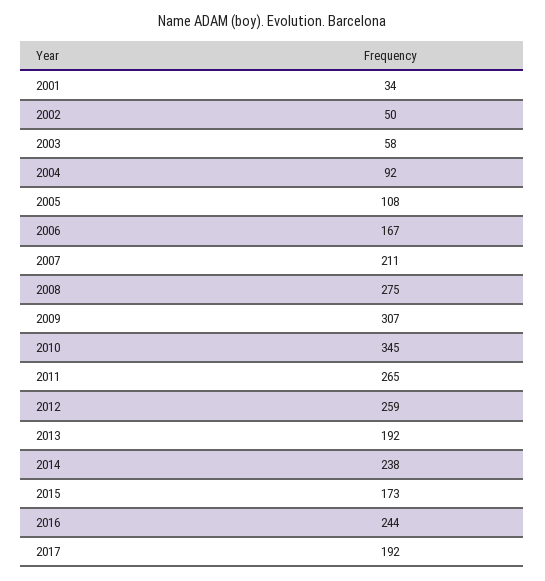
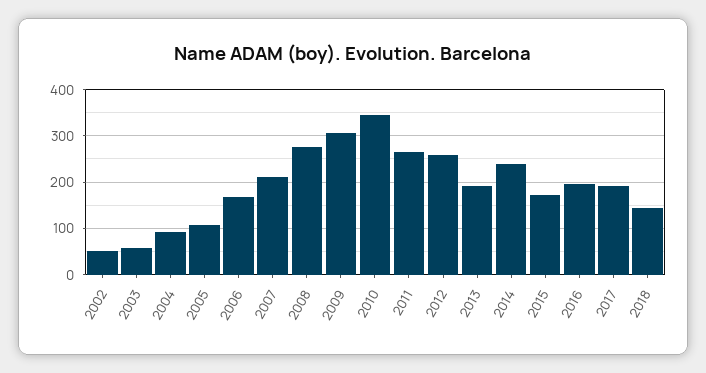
2001: 34 -> none
2016: 244 -> 200
2018: none -> 140

